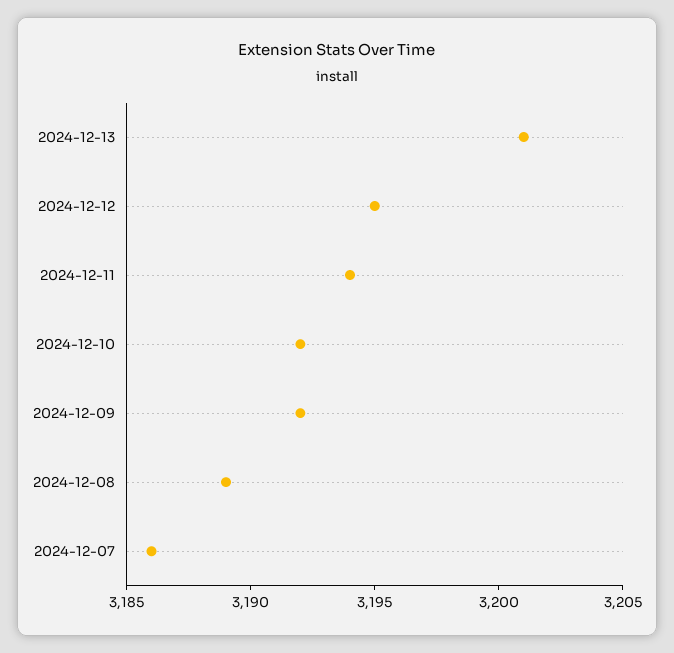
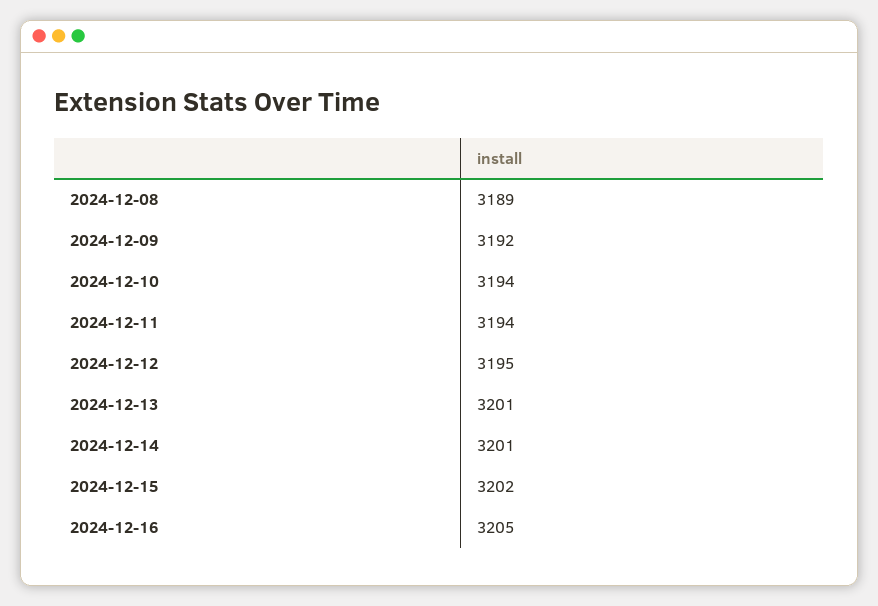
2024-12-10: 3192 -> 3194
2024-12-07: 3186 -> none
2024-12-14: none -> 3201
2024-12-15: none -> 3202
2024-12-16: none -> 3205

